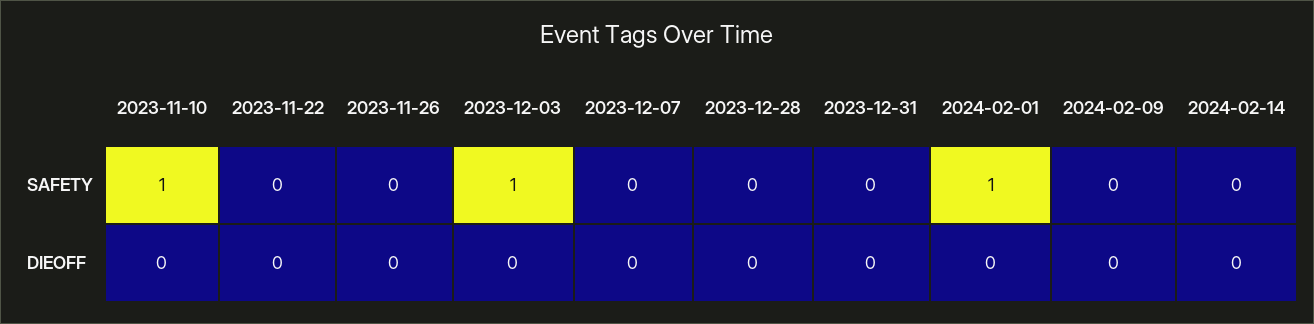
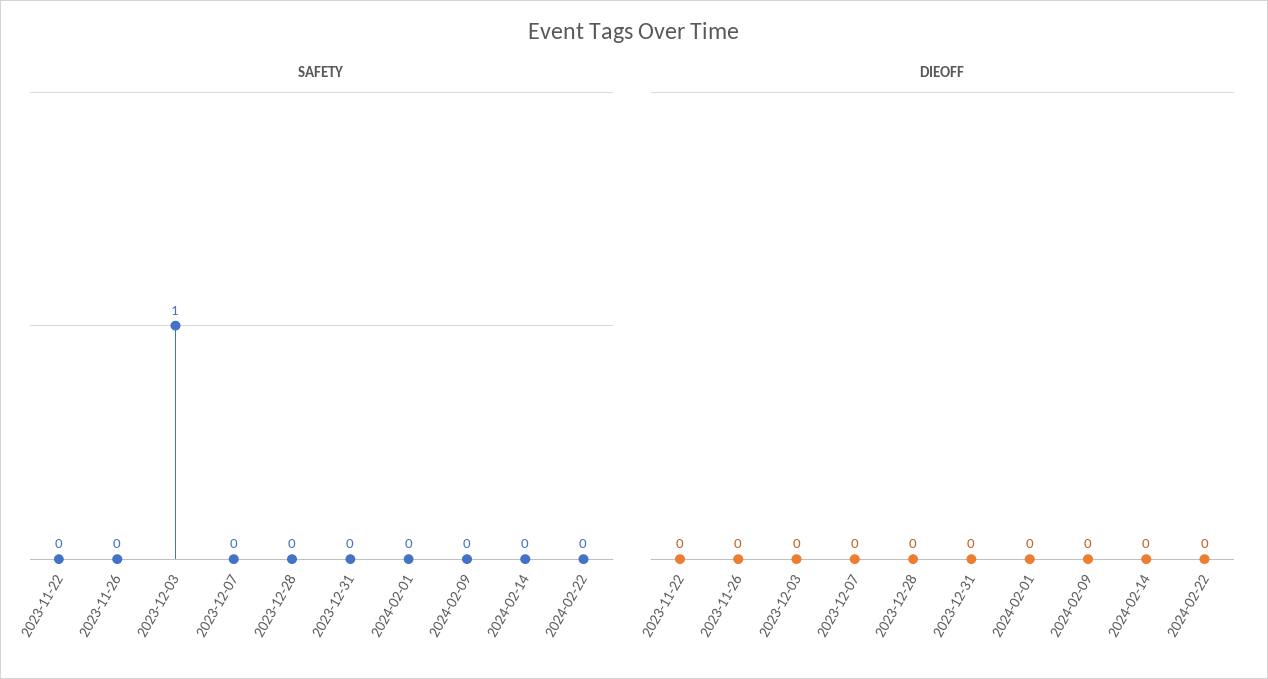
SAFETY, 2023-11-10: 1 -> none
SAFETY, 2024-02-01: 1 -> 0
DIEOFF, 2023-11-10: 0 -> none
SAFETY, 2024-02-22: none -> 0
DIEOFF, 2024-02-22: none -> 0

